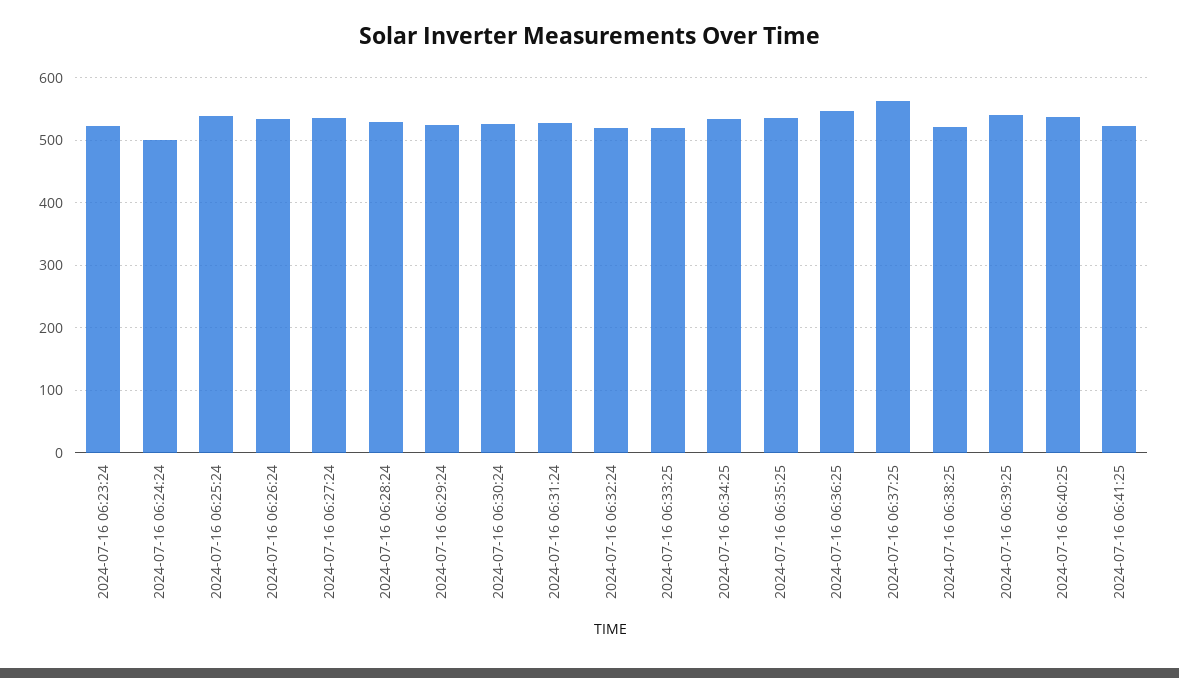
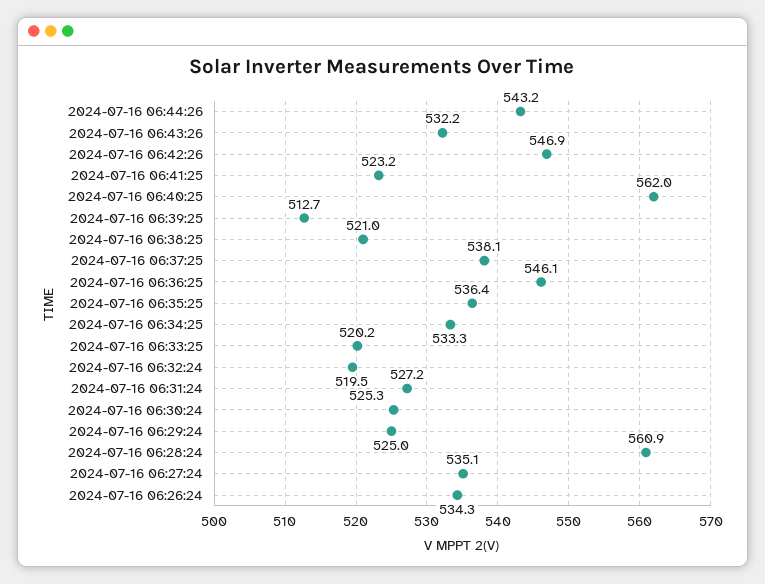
2024-07-16 06:23:24: 520 -> none
2024-07-16 06:24:24: 500 -> none
2024-07-16 06:25:24: 540 -> none
2024-07-16 06:28:24: 530 -> 560.9
2024-07-16 06:37:25: 560 -> 538.1
2024-07-16 06:39:25: 540 -> 512.7
2024-07-16 06:40:25: 540 -> 562
2024-07-16 06:44:26: none -> 543.2
2024-07-16 06:43:26: none -> 532.2
2024-07-16 06:42:26: none -> 546.9

